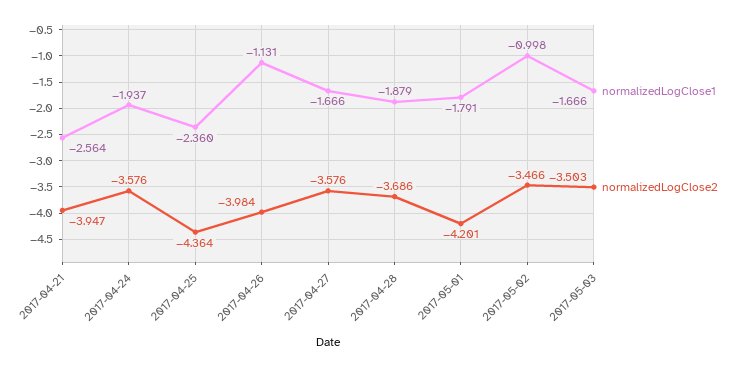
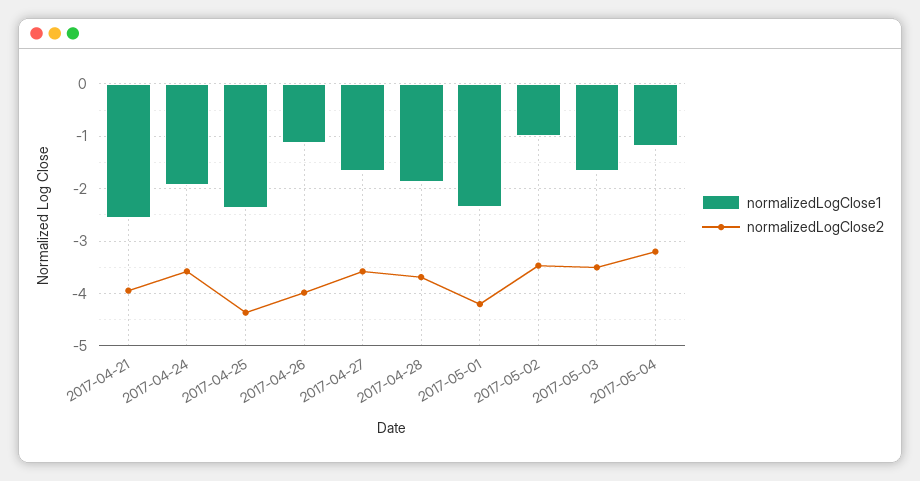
normalizedLogClose1, 2017-05-01: -1.791 -> -2.4
normalizedLogClose1, 2017-05-04: none -> -1.2
normalizedLogClose2, 2017-05-04: none -> -3.2

